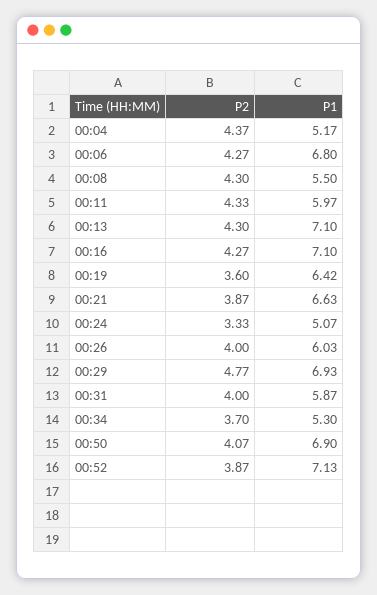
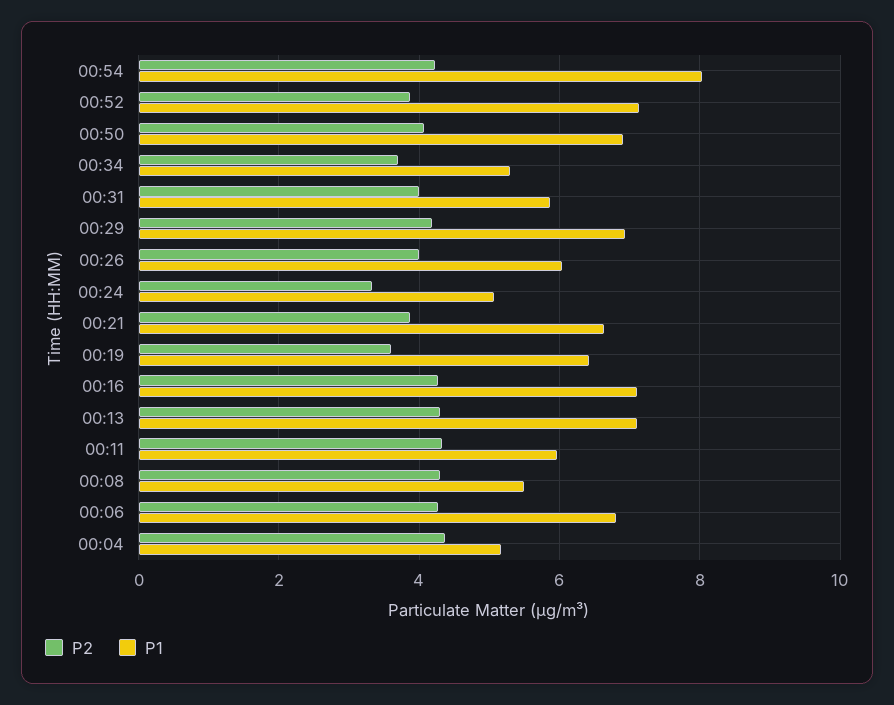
P2, 00:29: 4.77 -> 4.2
P2, 00:54: none -> 4.2
P1, 00:54: none -> 8

